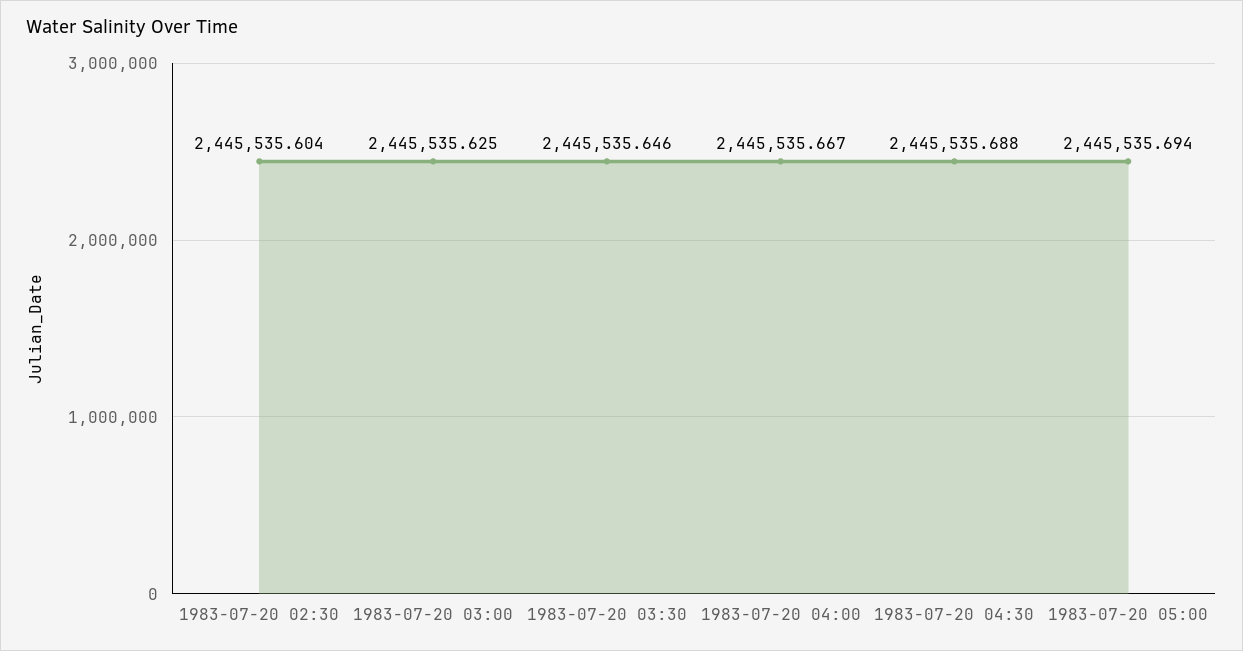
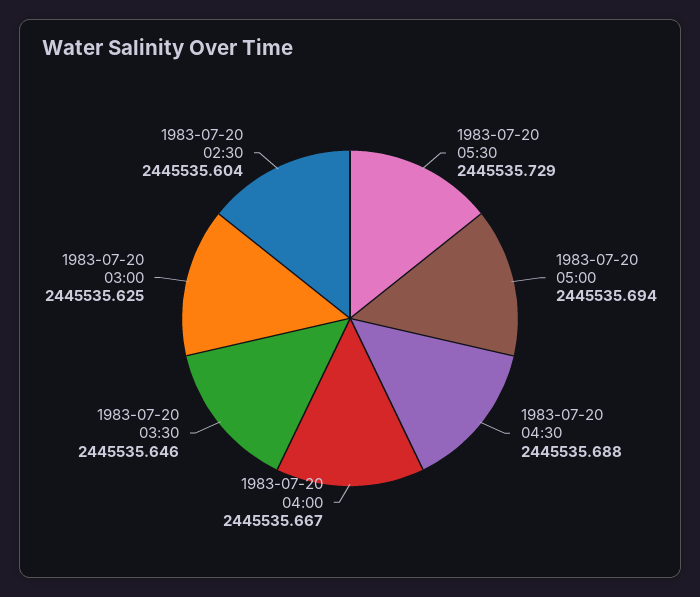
1983-07-20 05:30: none -> 2445535.729

